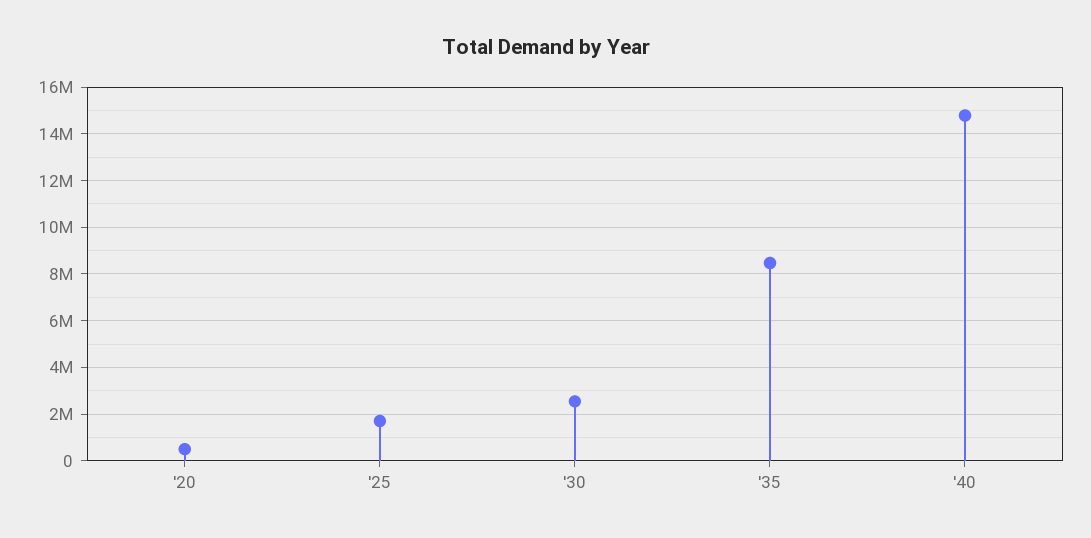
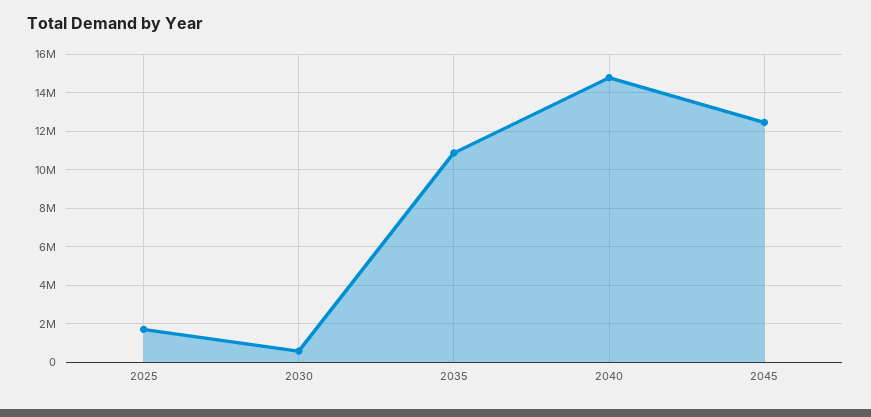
'20: 500000 -> none
'30: 2500000 -> 500000
'35: 8500000 -> 11000000
2045: none -> 12500000

